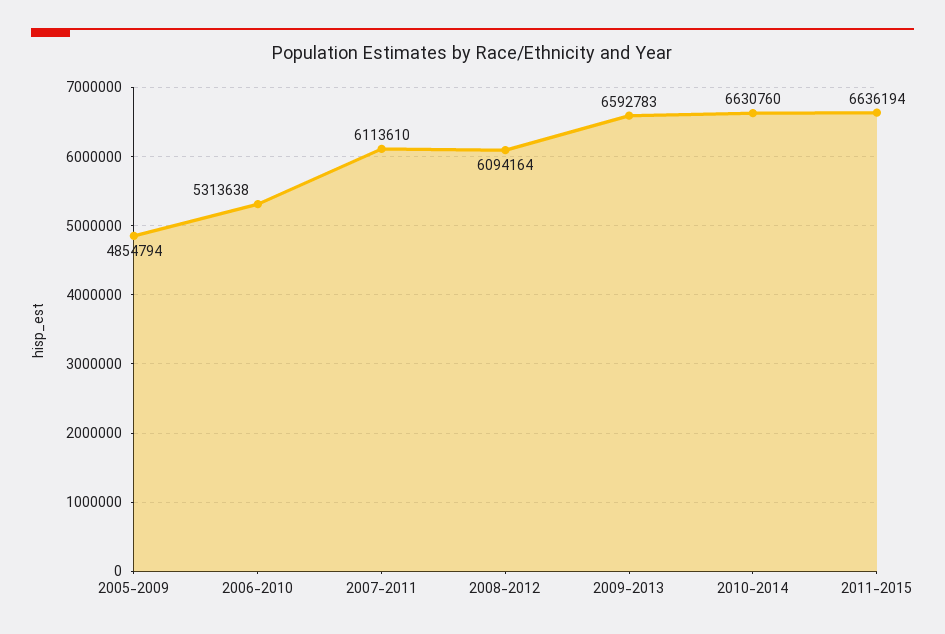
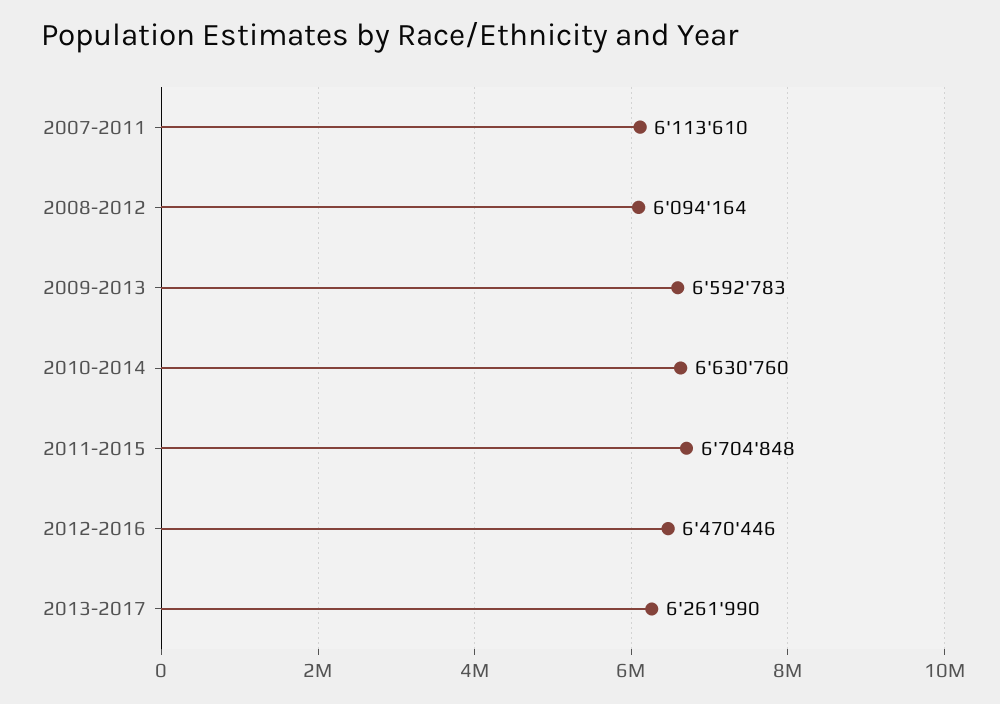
2005-2009: 4854794 -> none
2006-2010: 5313638 -> none
2011-2015: 6636194 -> 6704848
2012-2016: none -> 6470446
2013-2017: none -> 6261990

